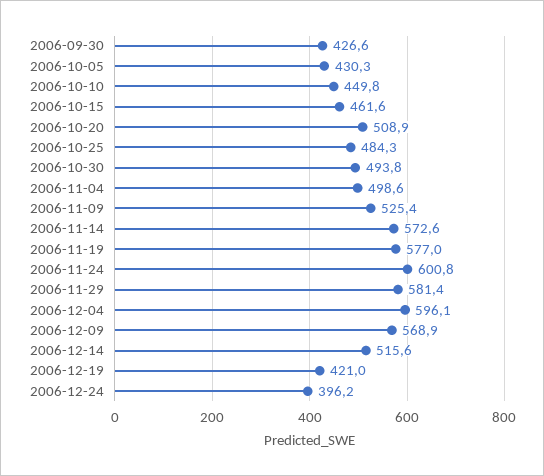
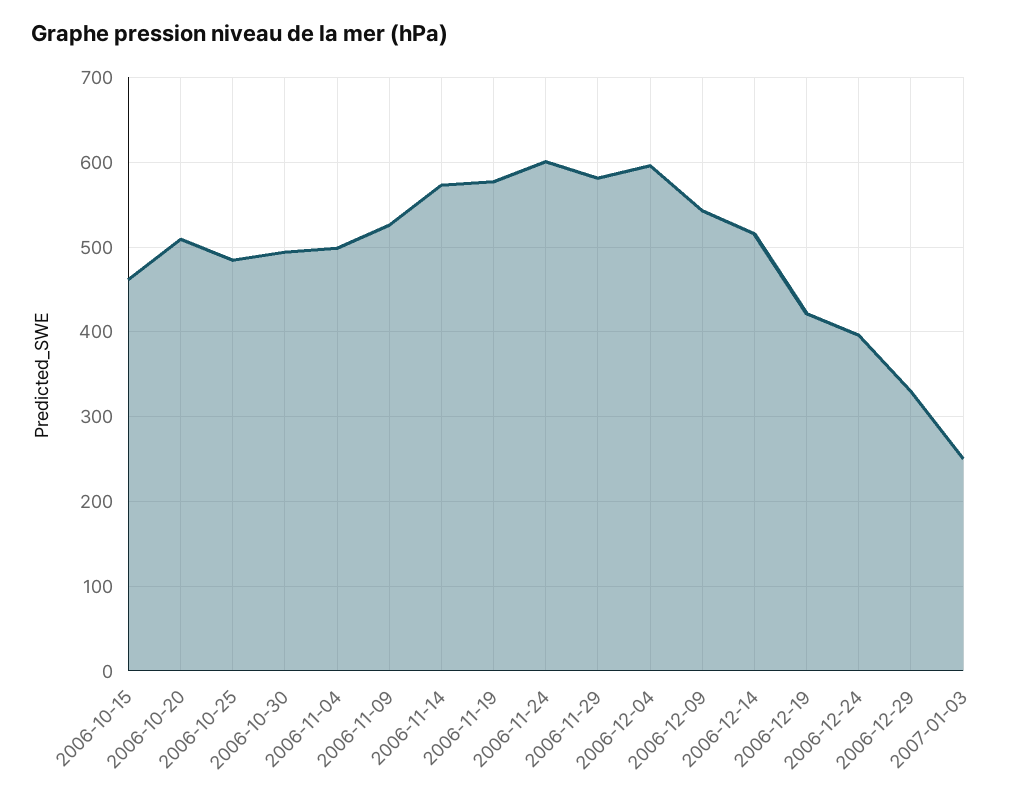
2006-09-30: 426.6 -> none
2006-10-05: 430.3 -> none
2006-10-10: 449.8 -> none
2006-12-09: 568.9 -> 540
2006-12-29: none -> 330
2007-01-03: none -> 250

